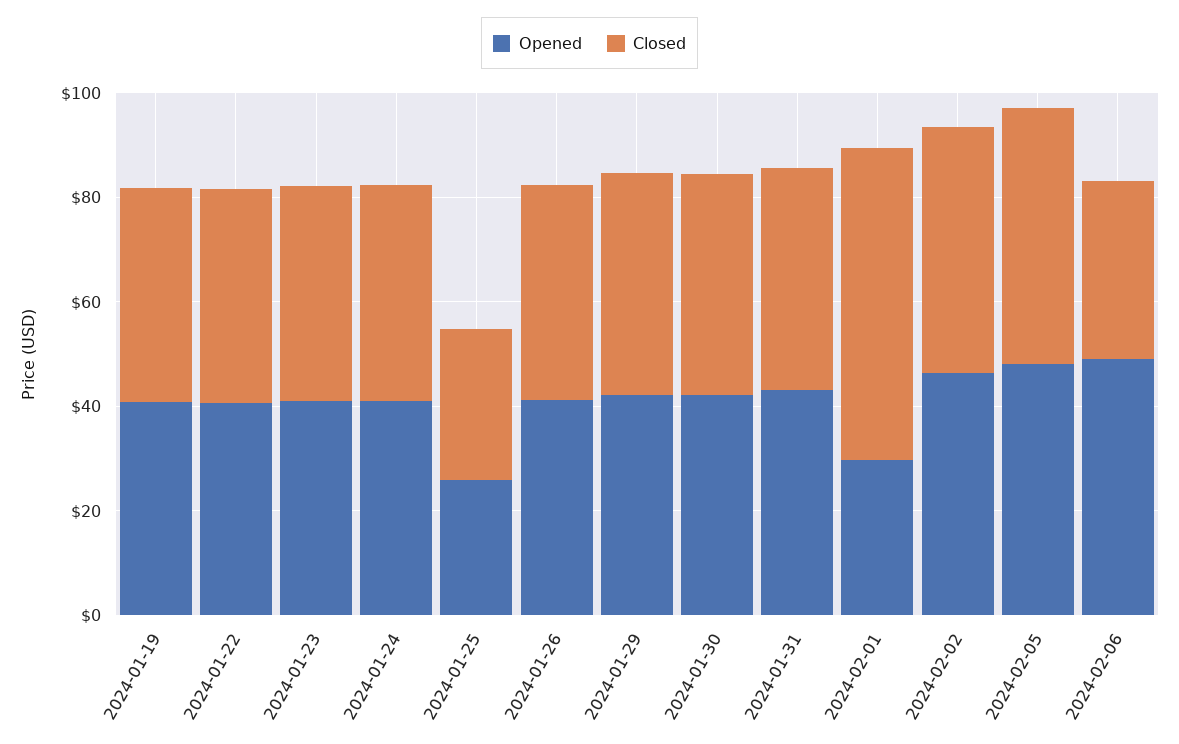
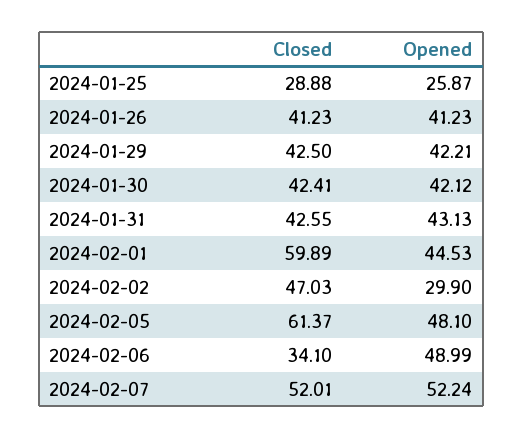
Opened, 2024-01-19: 40 -> none
Closed, 2024-01-19: 40 -> none
Opened, 2024-01-22: 40 -> none
Closed, 2024-01-22: 40 -> none
Opened, 2024-01-23: 40 -> none
Closed, 2024-01-23: 40 -> none
Opened, 2024-01-24: 40 -> none
Closed, 2024-01-24: 40 -> none
Opened, 2024-02-01: 30 -> 44.53
Opened, 2024-02-02: 45 -> 29.9
Closed, 2024-02-05: 50 -> 61.37
Closed, 2024-02-07: none -> 52.01
Opened, 2024-02-07: none -> 52.24

